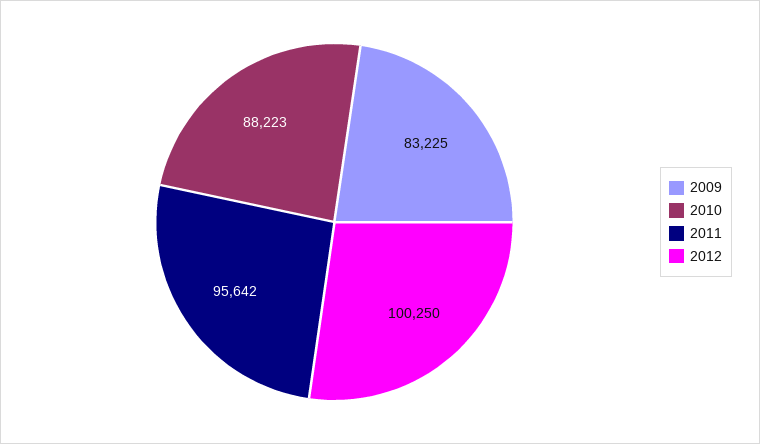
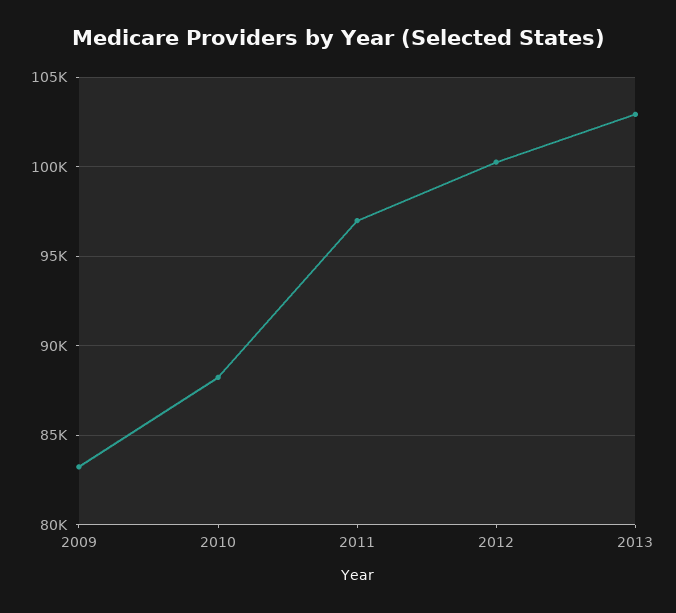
2011: 95642 -> 97000
2013: none -> 103000

